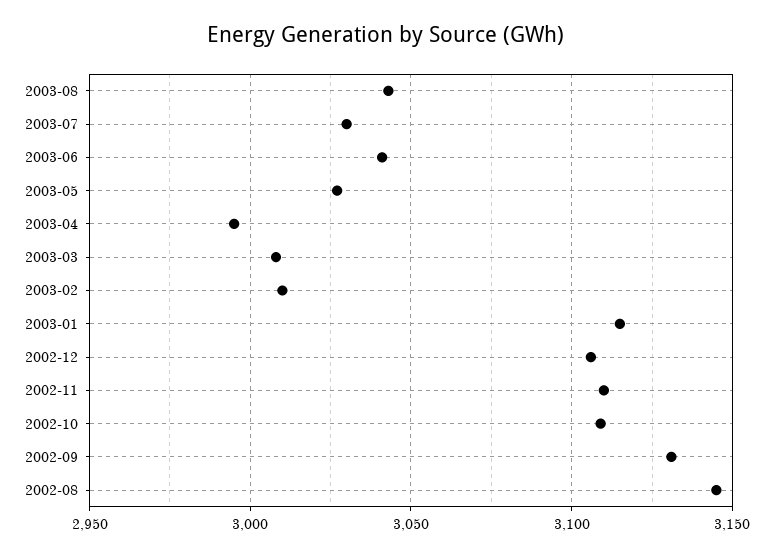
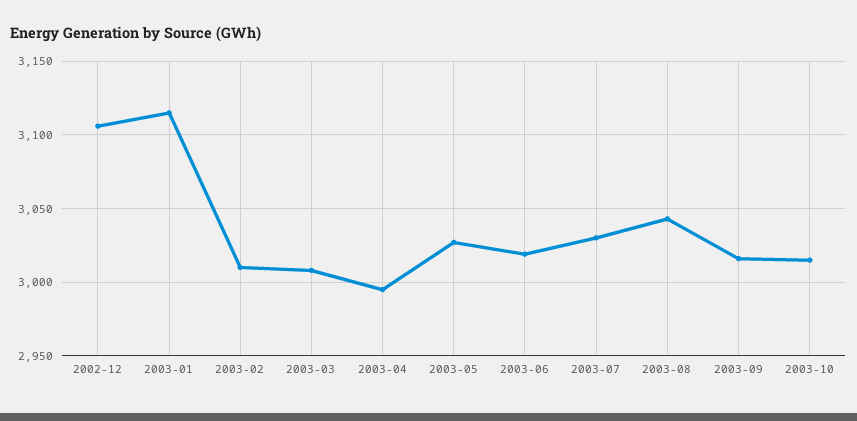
2003-06: 3040 -> 3020
2002-11: 3110 -> none
2002-10: 3110 -> none
2002-09: 3130 -> none
2002-08: 3145 -> none
2003-09: none -> 3015
2003-10: none -> 3015

